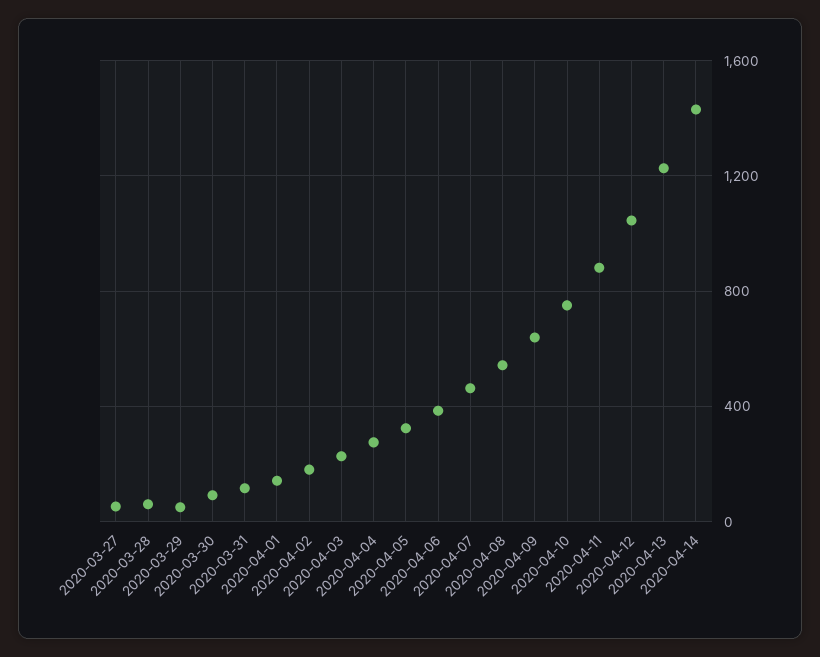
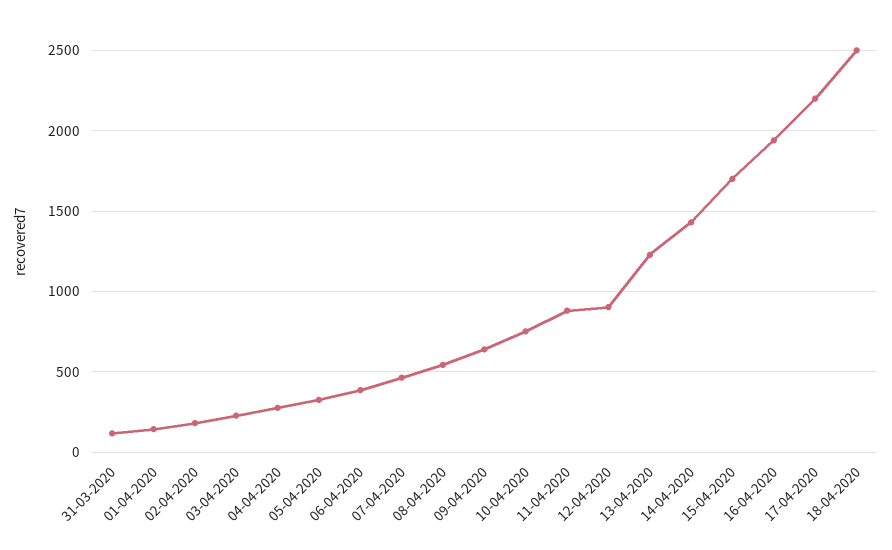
2020-03-27: 50 -> none
2020-03-28: 50 -> none
2020-03-29: 50 -> none
2020-03-30: 100 -> none
2020-04-12: 1050 -> 900
15-04-2020: none -> 1700
16-04-2020: none -> 1950
17-04-2020: none -> 2200
18-04-2020: none -> 2500

